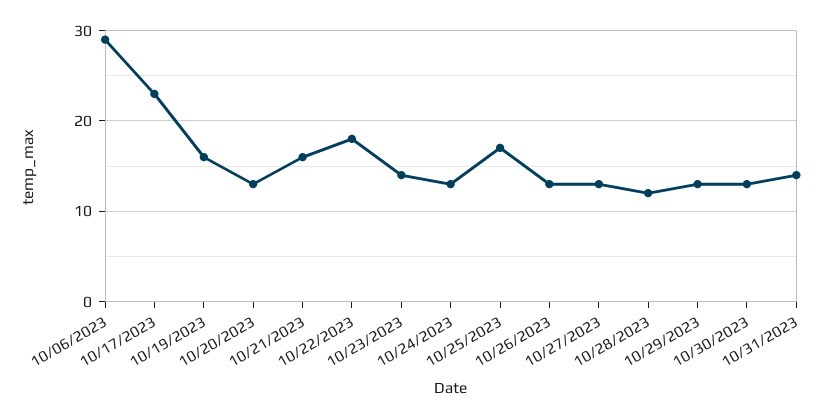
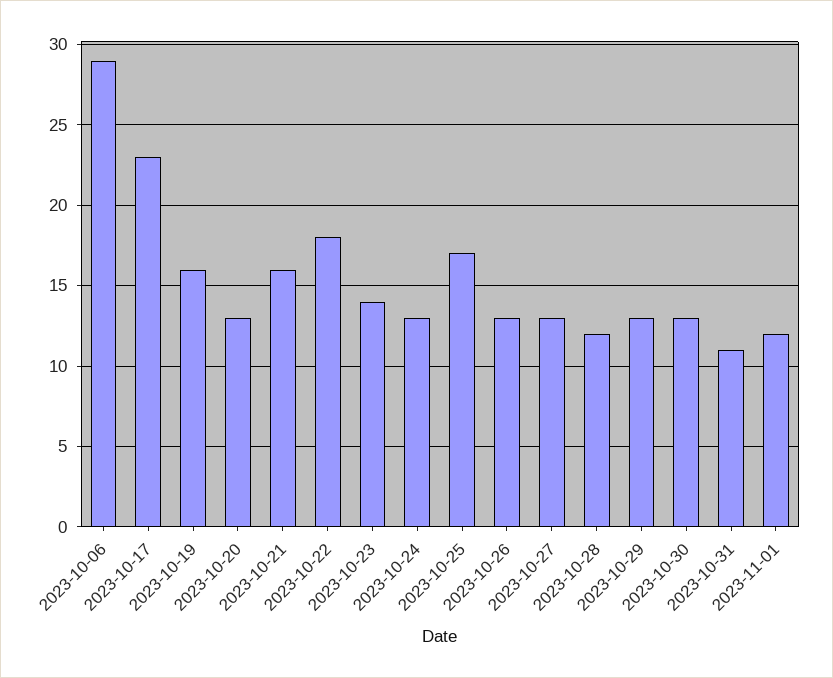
10/31/2023: 14 -> 11
2023-11-01: none -> 12

